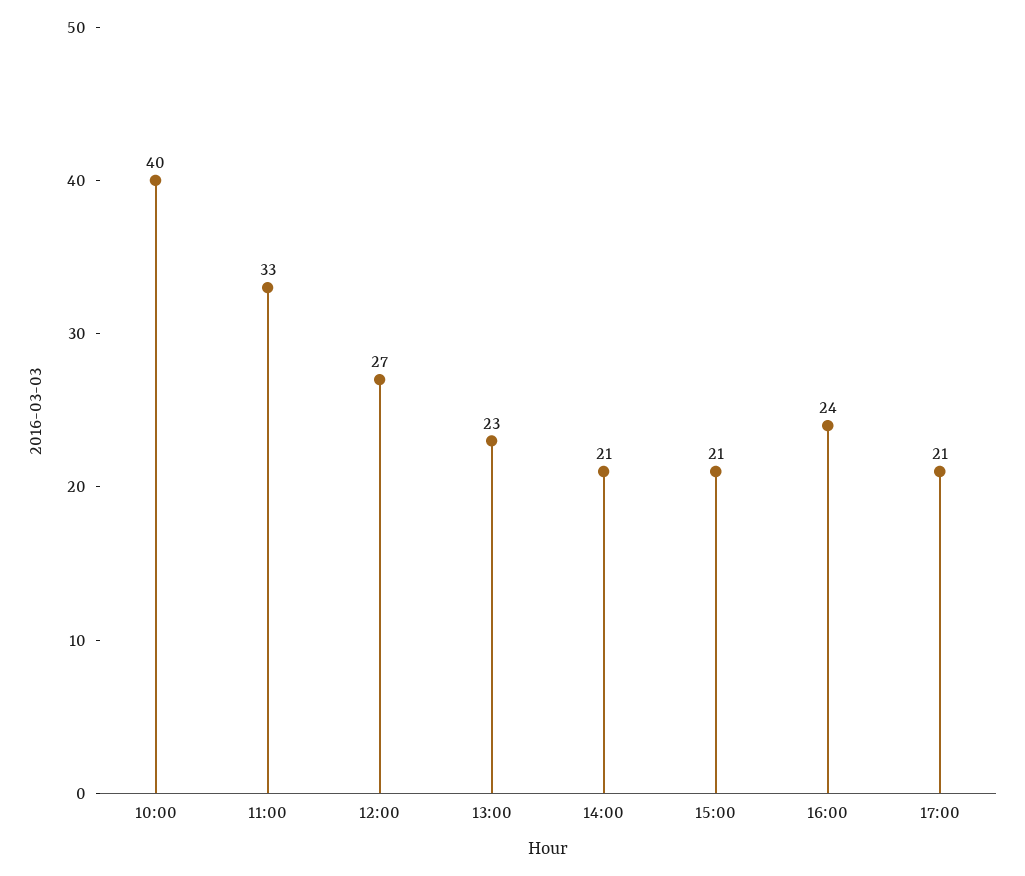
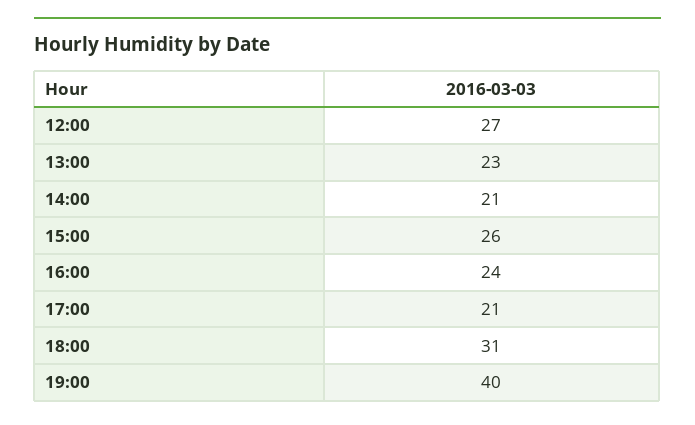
10:00: 40 -> none
11:00: 33 -> none
15:00: 21 -> 26
18:00: none -> 31
19:00: none -> 40

